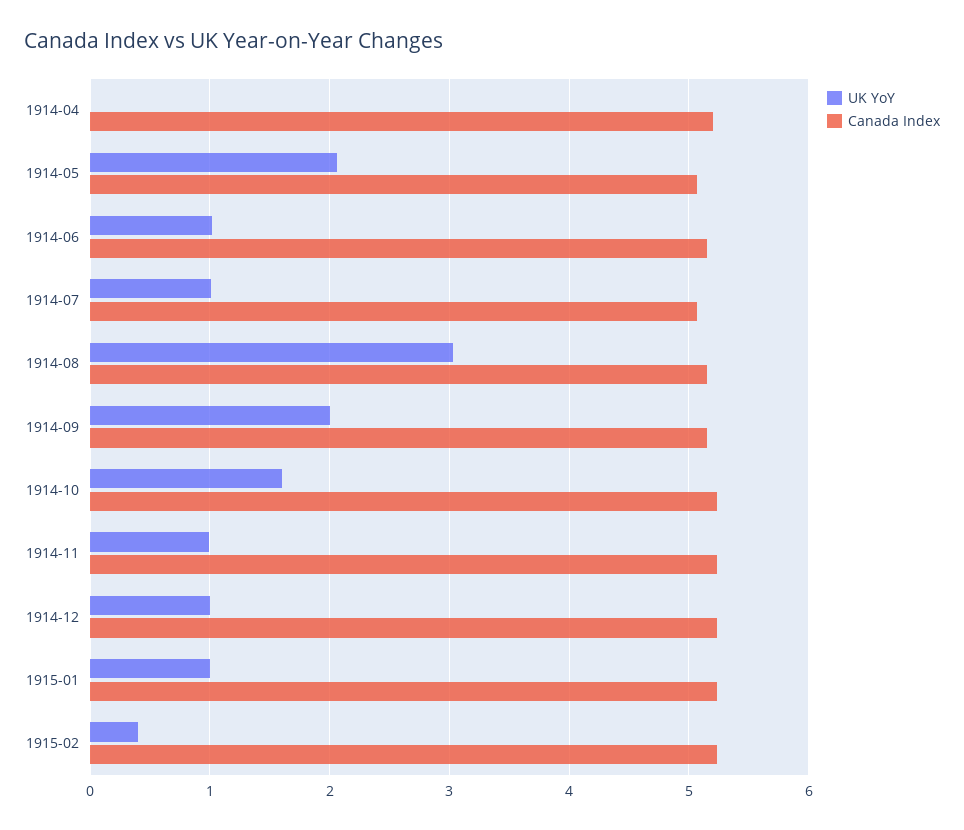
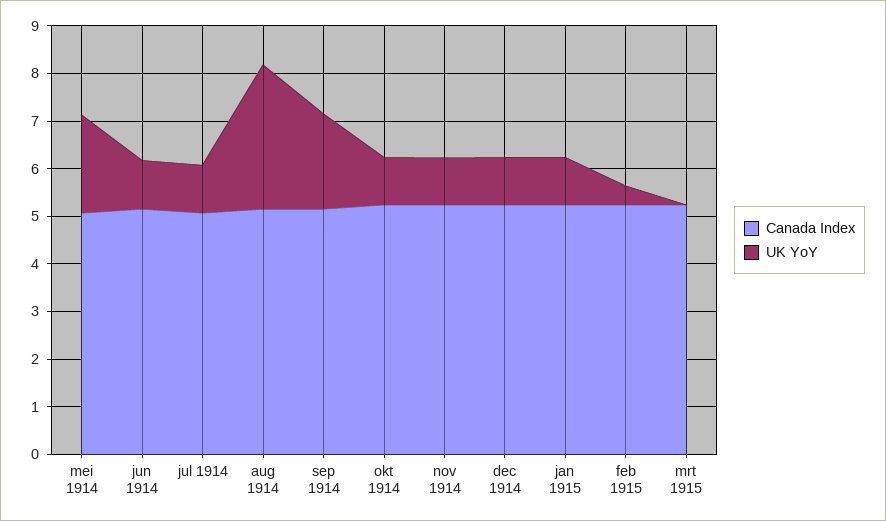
UK YoY, 1914-04: 0 -> none
Canada Index, 1914-04: 5.2 -> none
UK YoY, 1914-10: 1.6 -> 1
Canada Index, mrt 1915: none -> 5.2
UK YoY, mrt 1915: none -> 0

